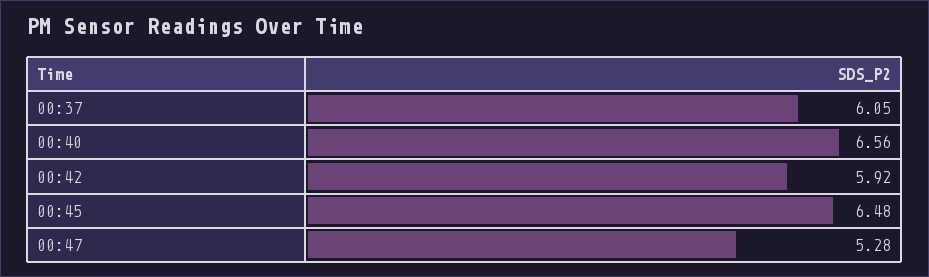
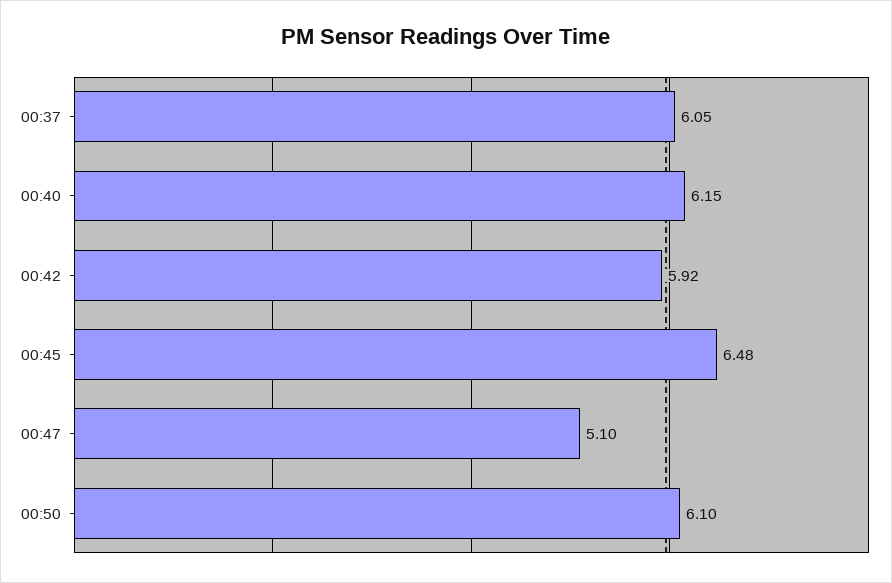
00:40: 6.56 -> 6.15
00:47: 5.28 -> 5.1
00:50: none -> 6.1

